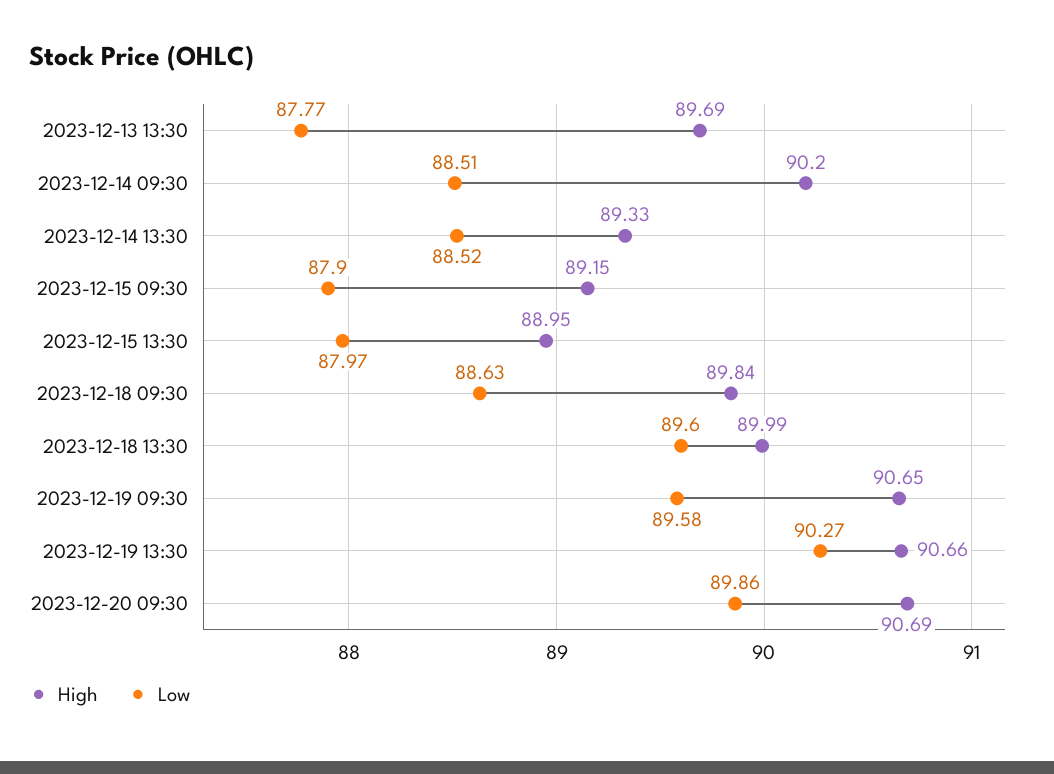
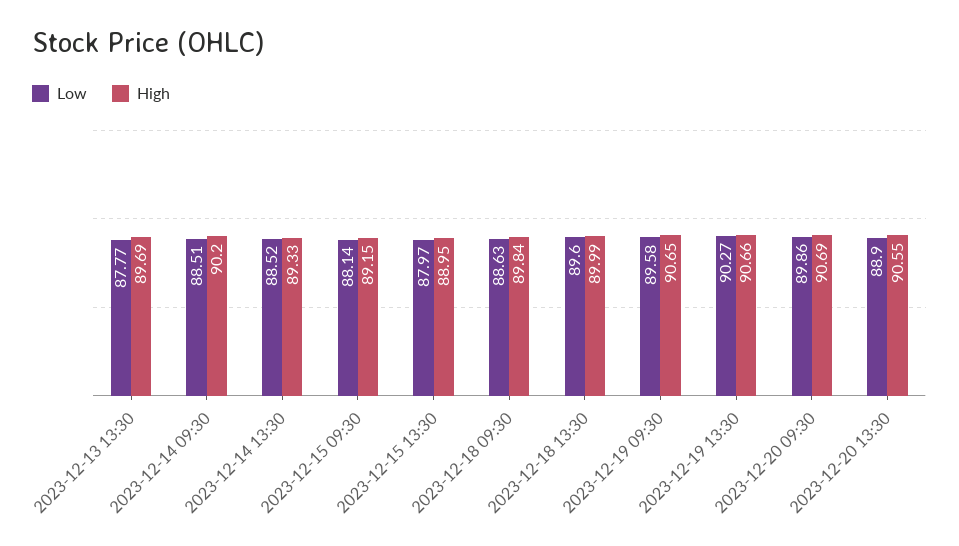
Low, 2023-12-15 09:30: 87.9 -> 88.14
Low, 2023-12-20 13:30: none -> 88.9
High, 2023-12-20 13:30: none -> 90.55

